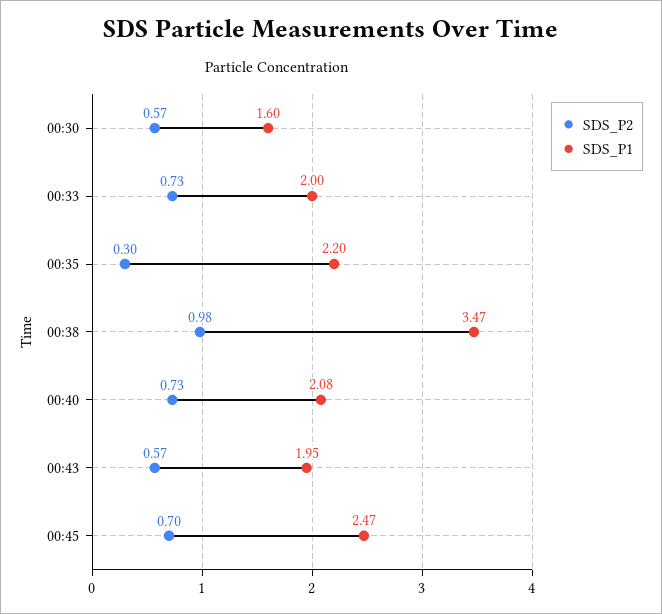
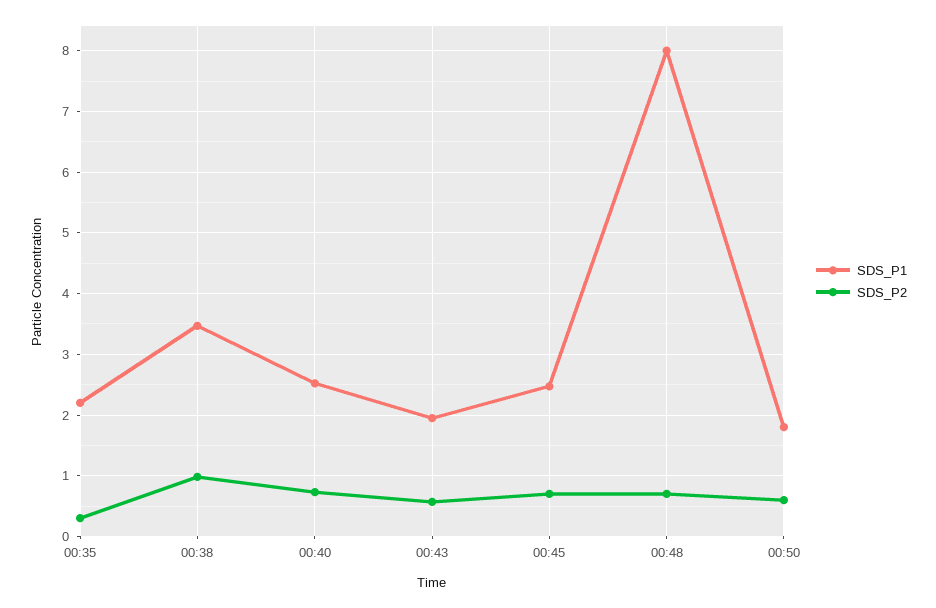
SDS_P2, 00:30: 0.57 -> none
SDS_P1, 00:30: 1.6 -> none
SDS_P2, 00:33: 0.73 -> none
SDS_P1, 00:33: 2 -> none
SDS_P1, 00:40: 2.08 -> 2.5
SDS_P1, 00:48: none -> 8
SDS_P2, 00:48: none -> 0.7
SDS_P1, 00:50: none -> 1.8
SDS_P2, 00:50: none -> 0.6

